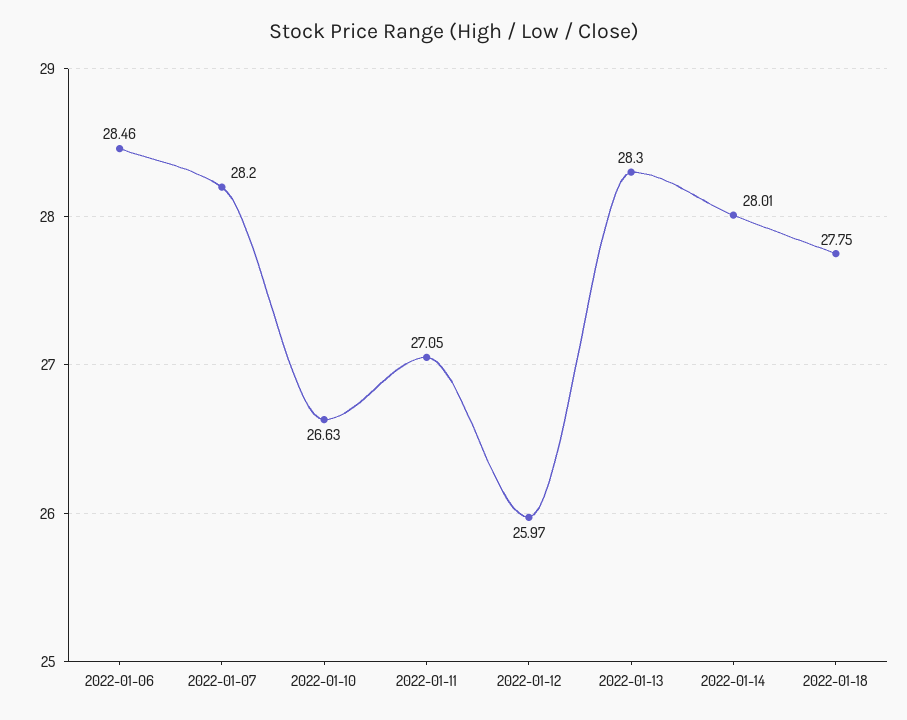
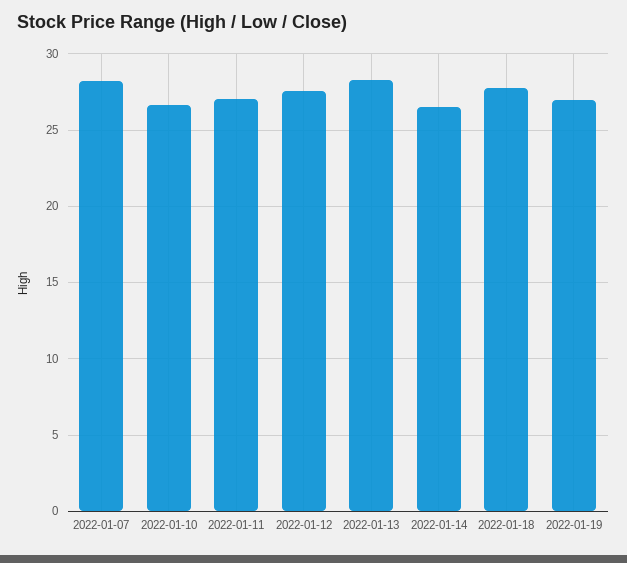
2022-01-06: 28.46 -> none
2022-01-12: 25.97 -> 27.5
2022-01-14: 28.01 -> 26.5
2022-01-19: none -> 27

